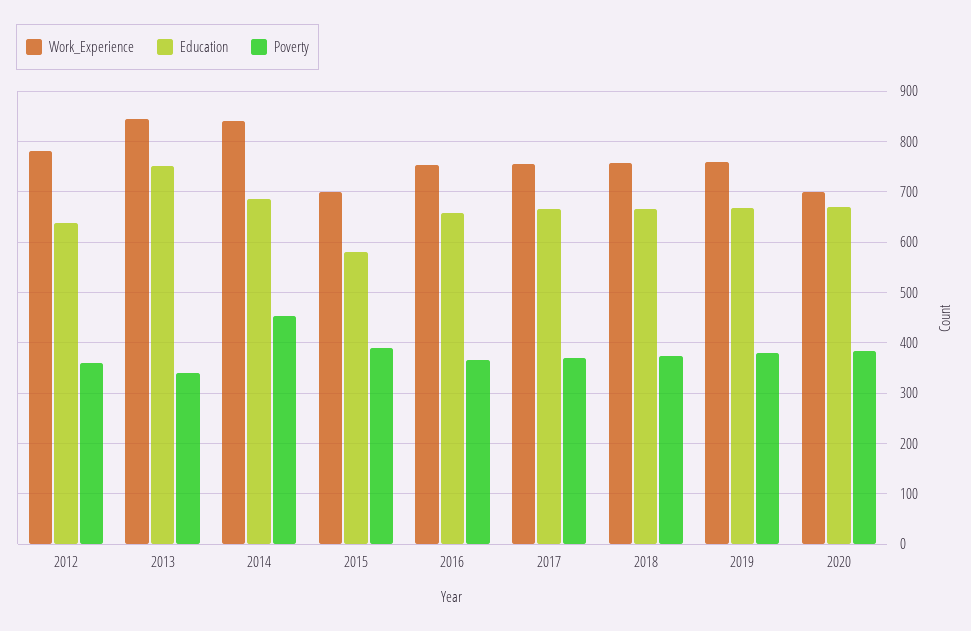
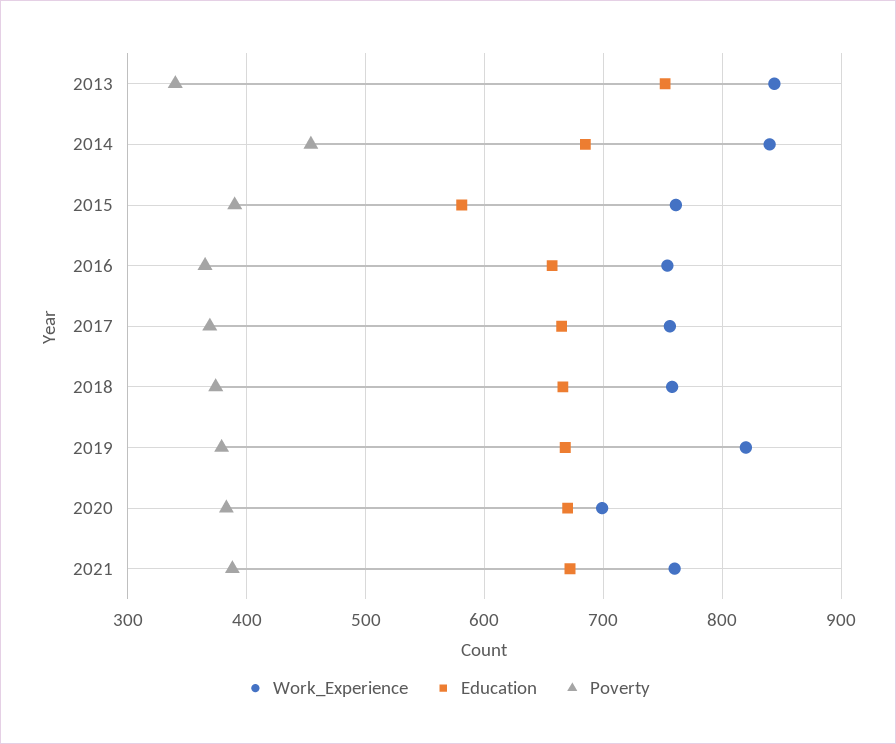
Work_Experience, 2012: 780 -> none
Education, 2012: 640 -> none
Poverty, 2012: 360 -> none
Work_Experience, 2015: 700 -> 760
Work_Experience, 2019: 760 -> 820
Work_Experience, 2021: none -> 760
Education, 2021: none -> 670
Poverty, 2021: none -> 390

